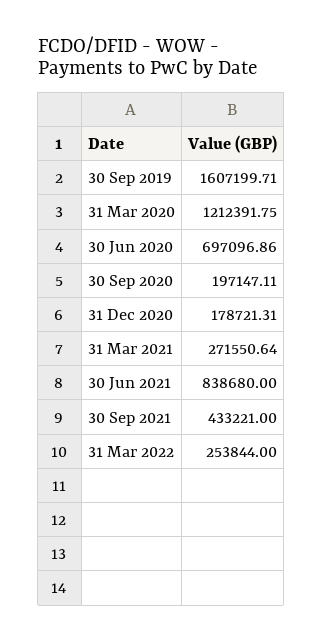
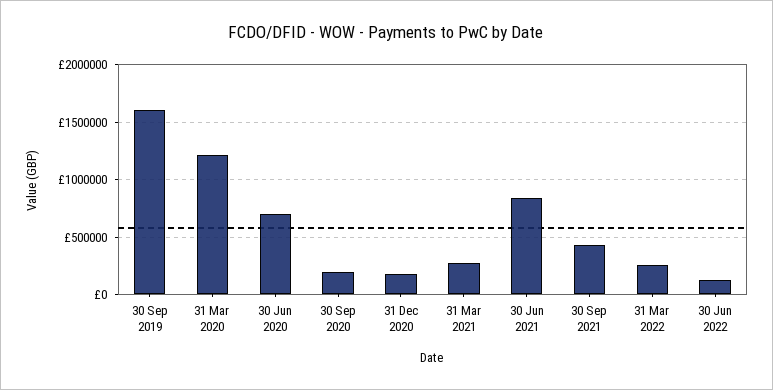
30 Jun 2022: none -> 100000

